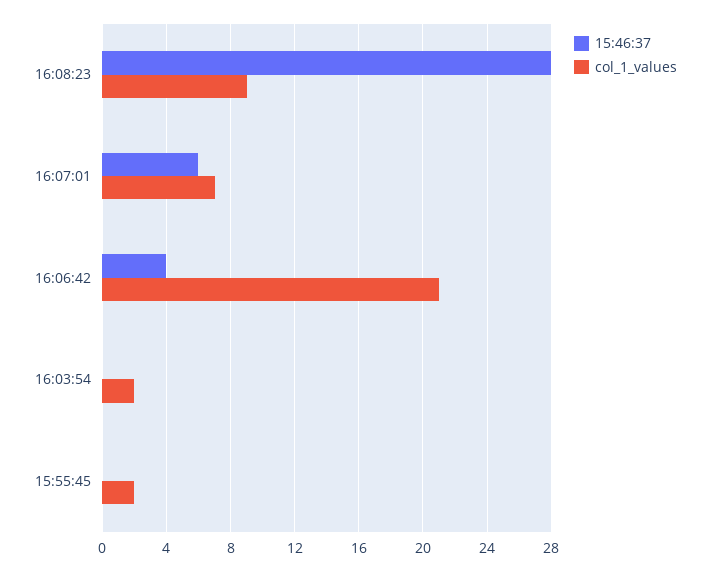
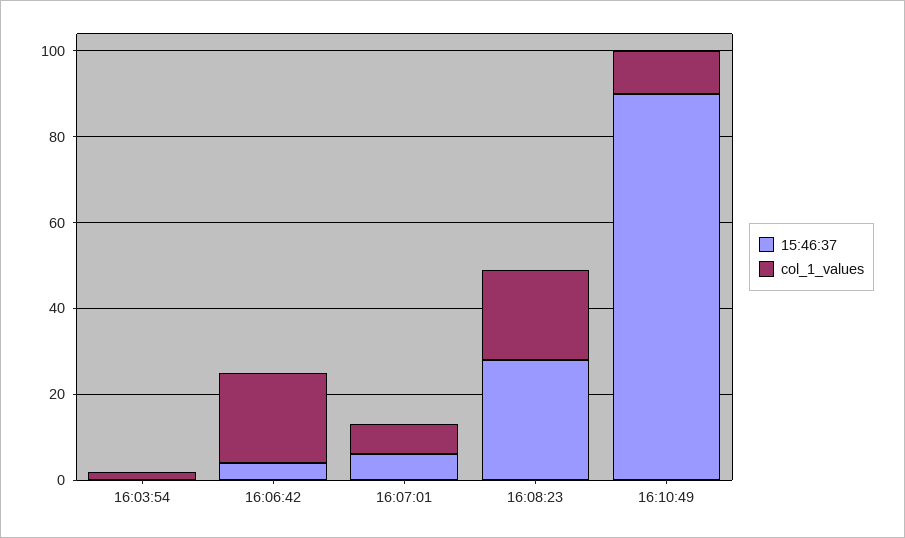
col_1_values, 16:08:23: 9 -> 20
15:46:37, 15:55:45: 0 -> none
col_1_values, 15:55:45: 2 -> none
15:46:37, 16:10:49: none -> 90
col_1_values, 16:10:49: none -> 10

